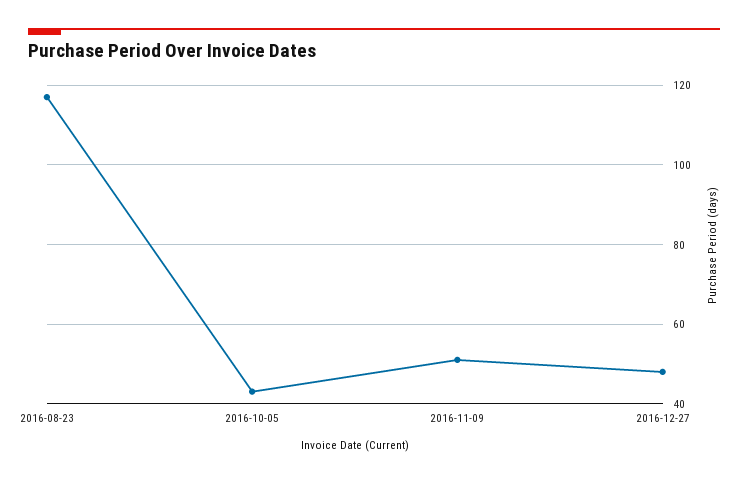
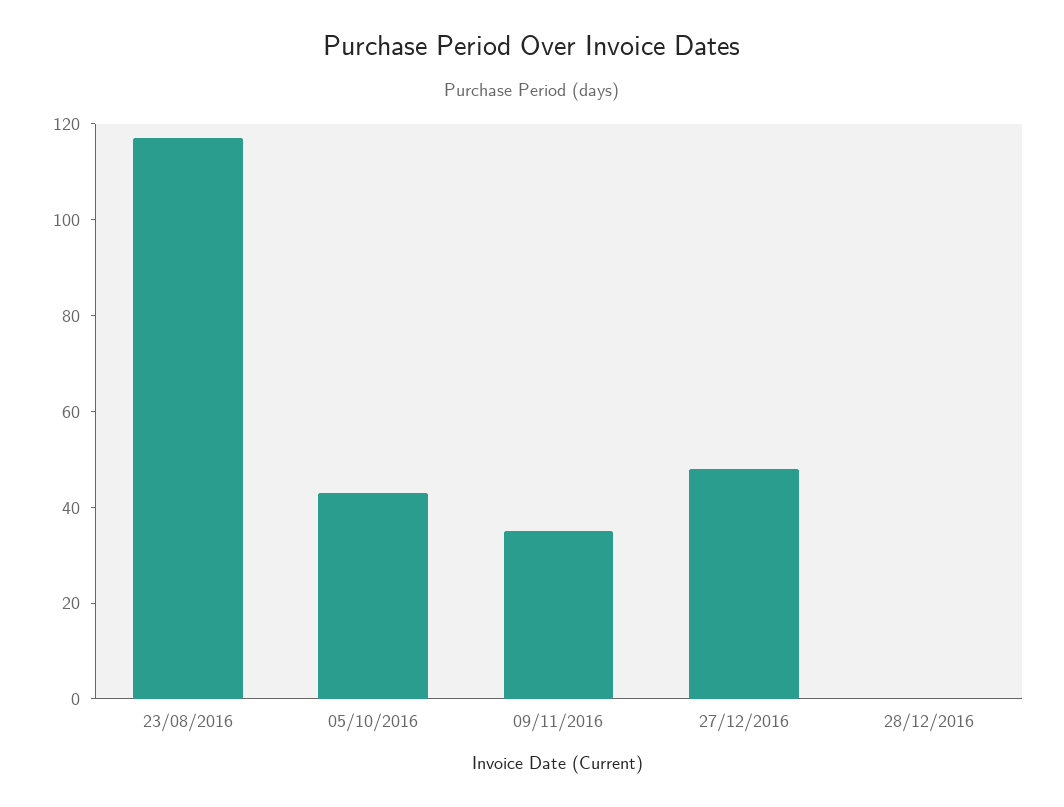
2016-11-09: 50 -> 35
28/12/2016: none -> 0

